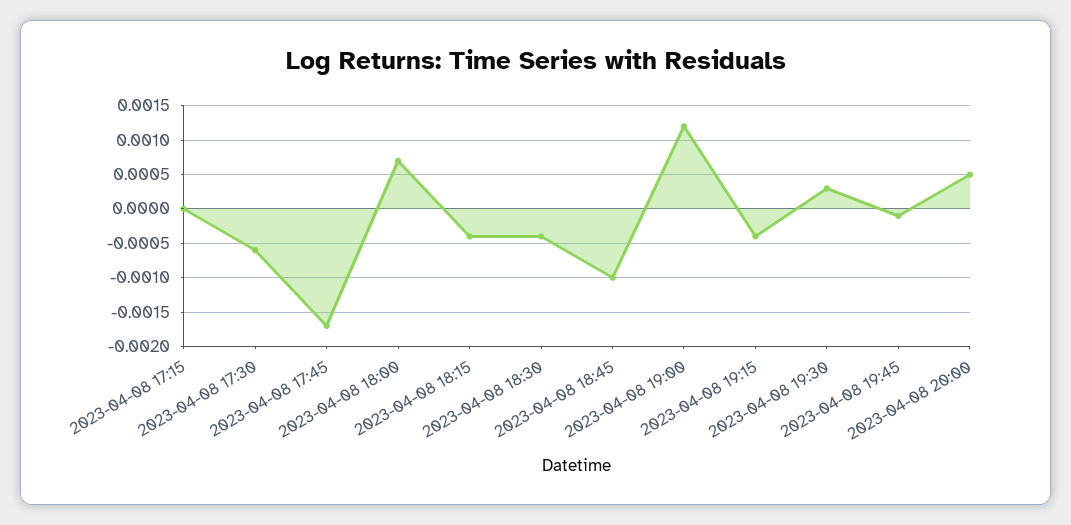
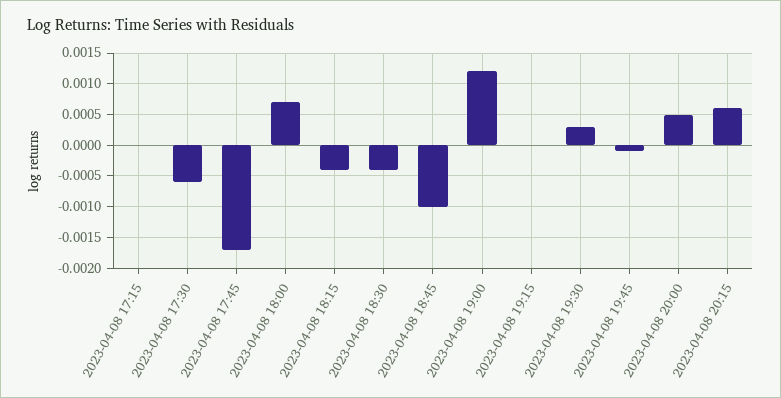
2023-04-08 19:15: -0.0004 -> 0
2023-04-08 20:15: none -> 0.0006

